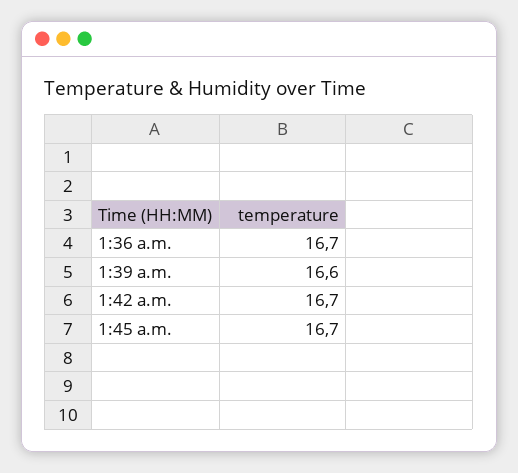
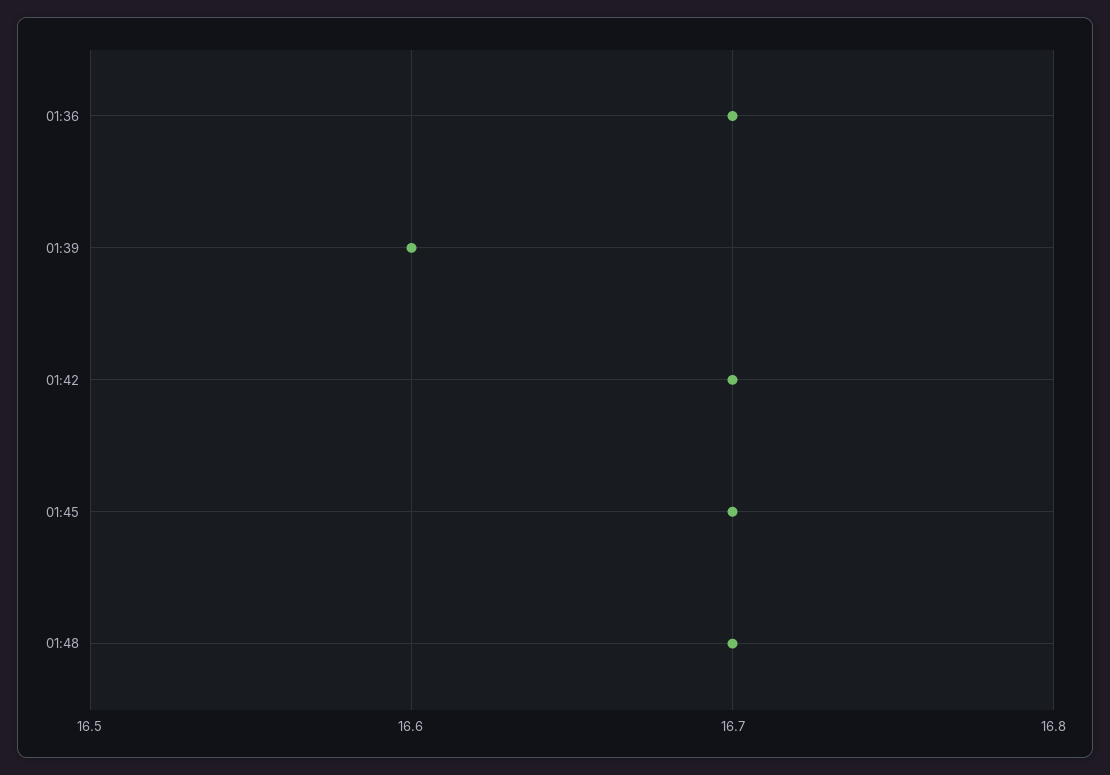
01:48: none -> 16.7

